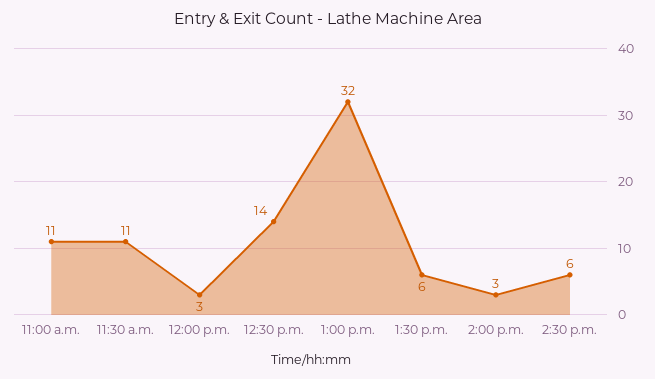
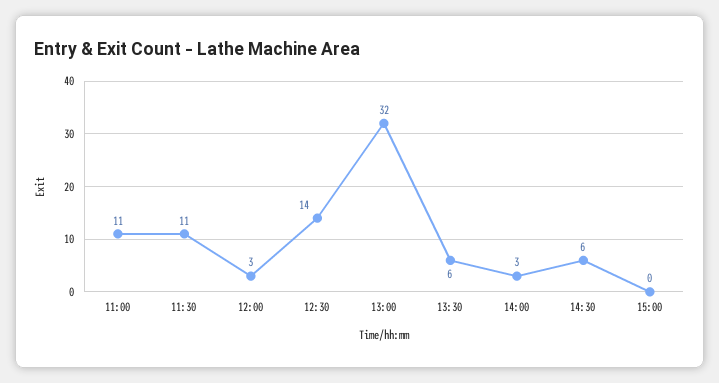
15:00: none -> 0

